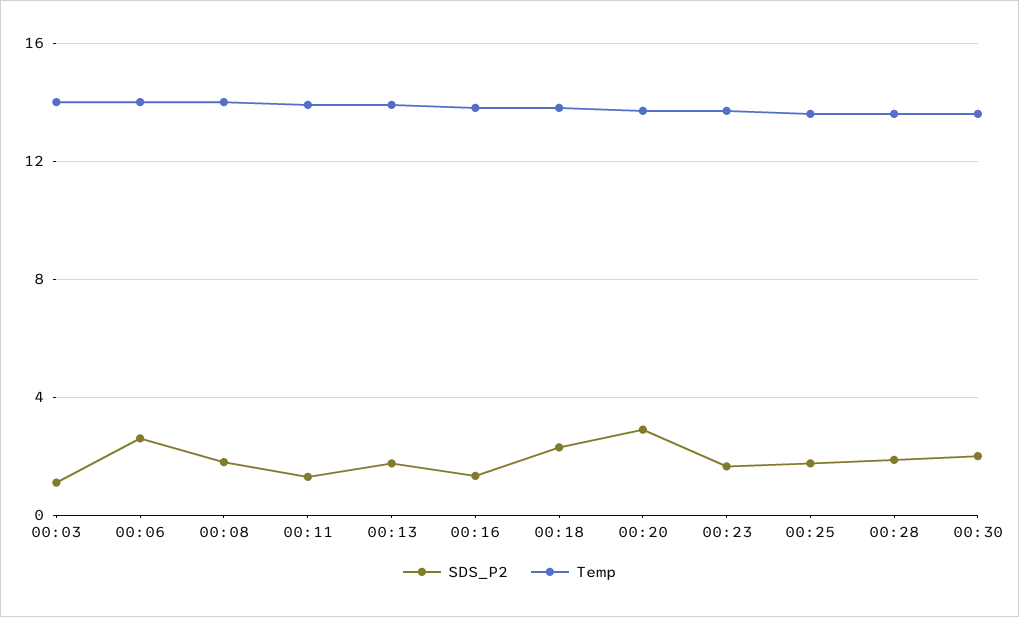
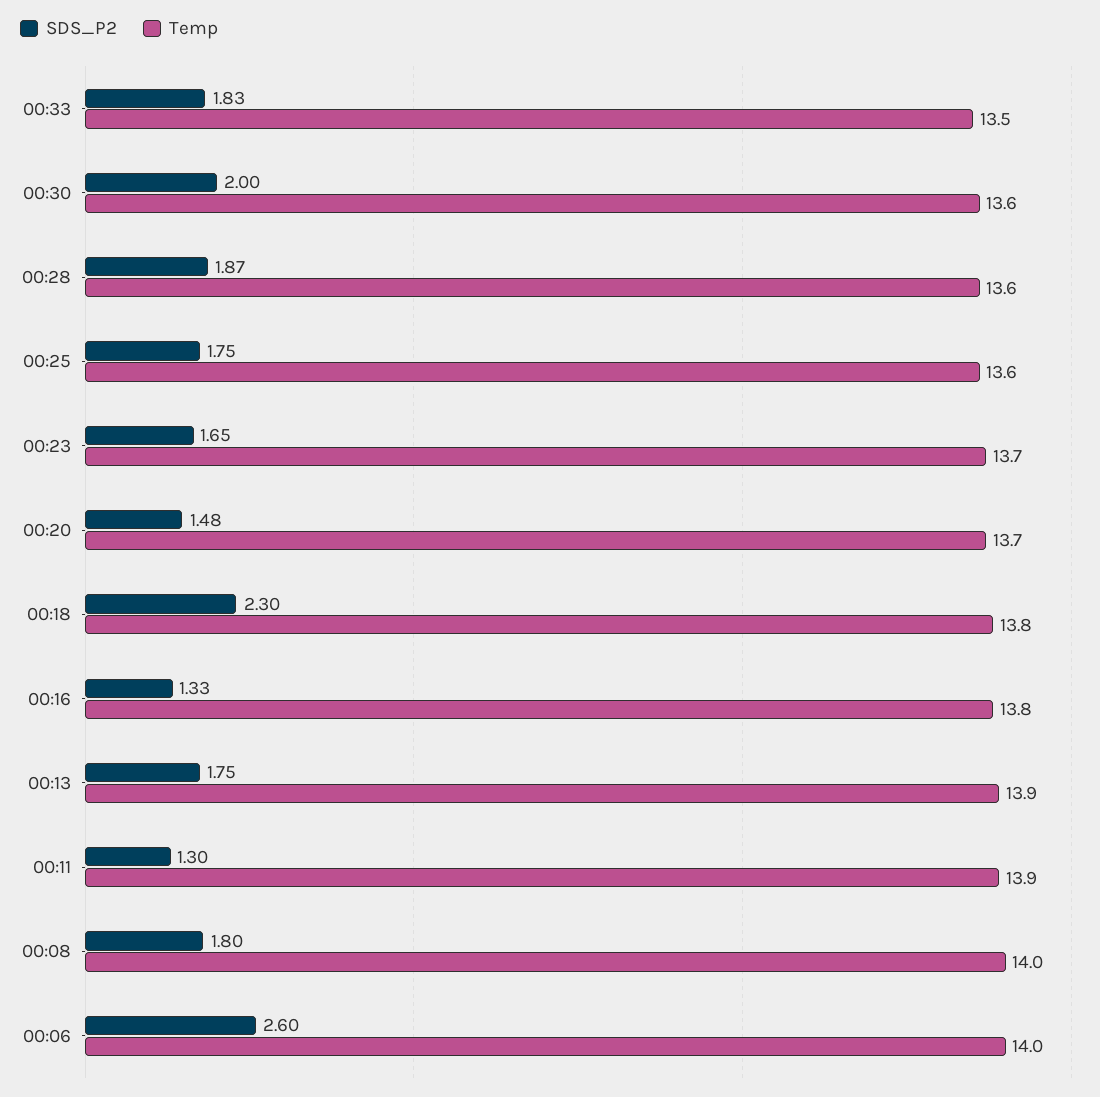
SDS_P2, 00:03: 1 -> none
Temp, 00:03: 14 -> none
SDS_P2, 00:20: 3 -> 1.48
SDS_P2, 00:33: none -> 1.83
Temp, 00:33: none -> 13.5

